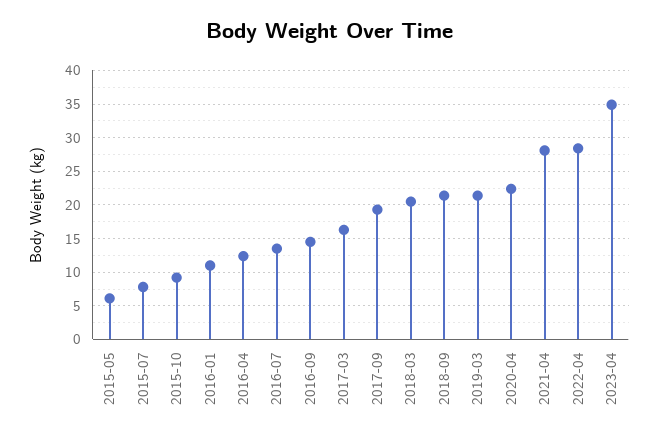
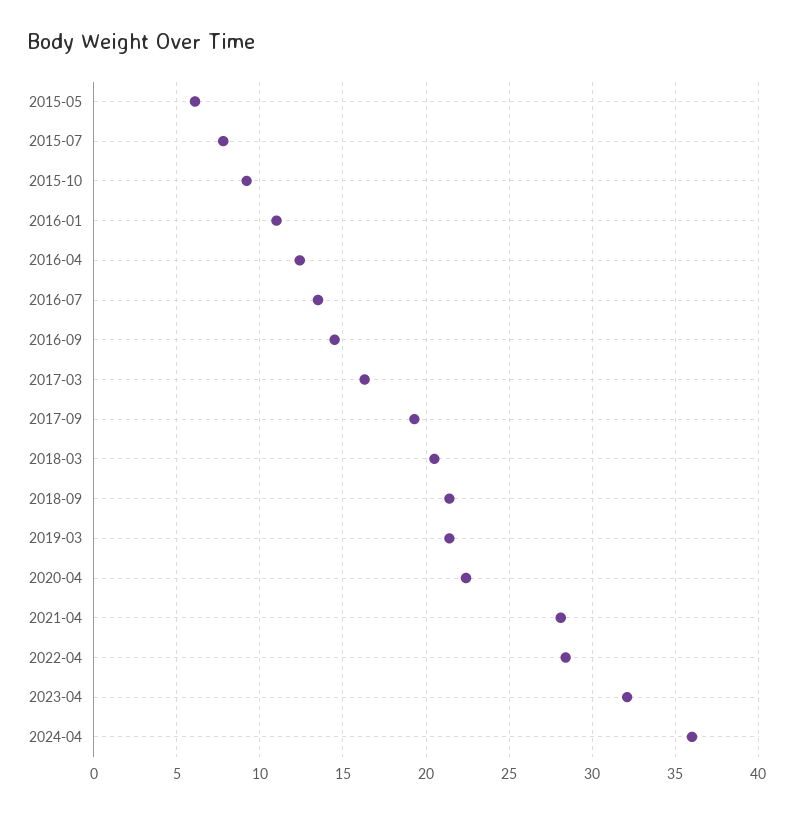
2023-04: 35 -> 32
2024-04: none -> 36

